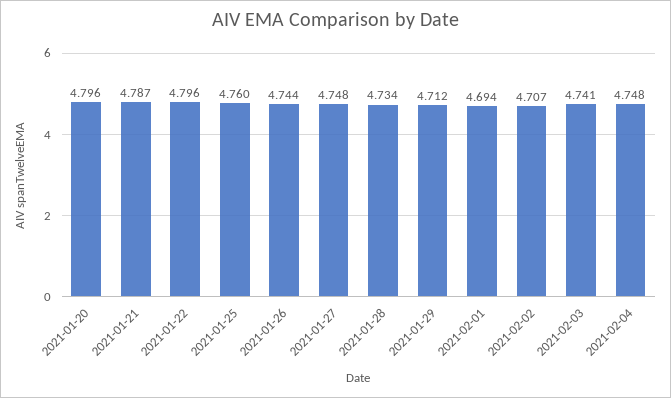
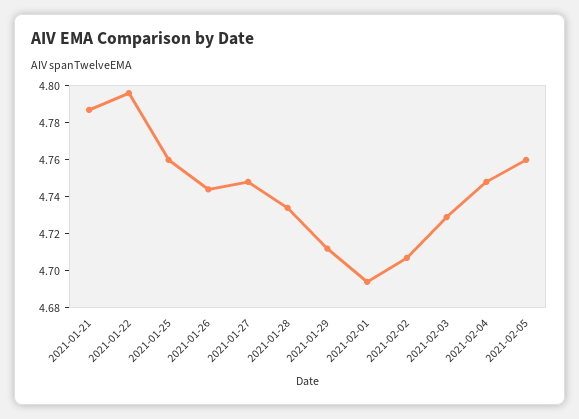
2021-01-20: 4.796 -> none
2021-02-03: 4.741 -> 4.73
2021-02-05: none -> 4.76

